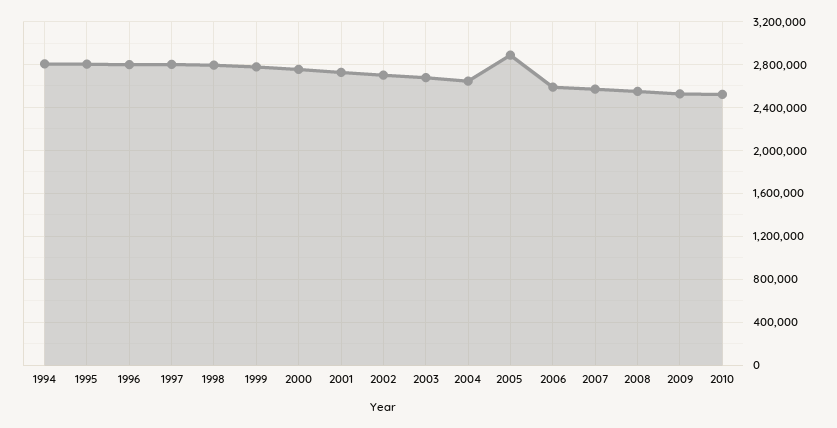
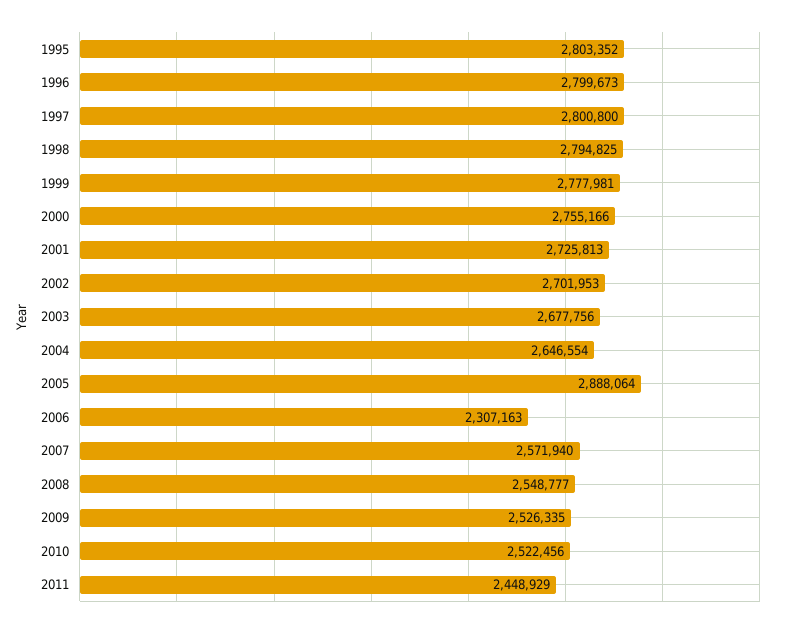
1994: 2800000 -> none
2006: 2600000 -> 2307163
2011: none -> 2448929

